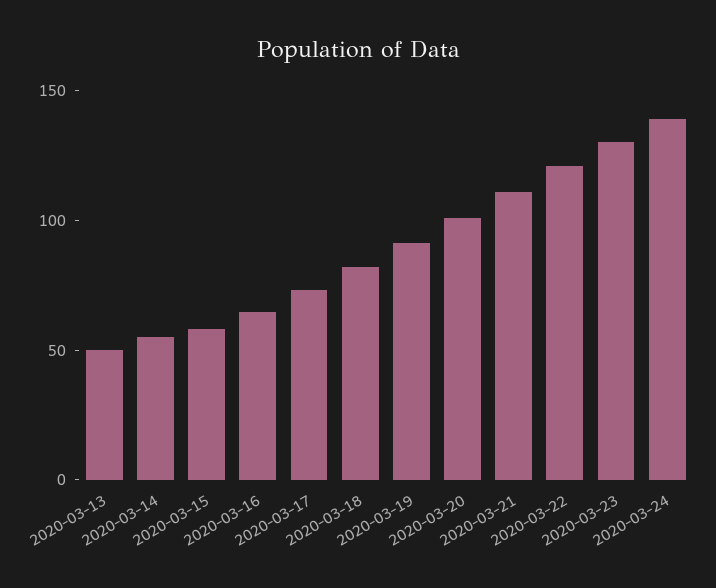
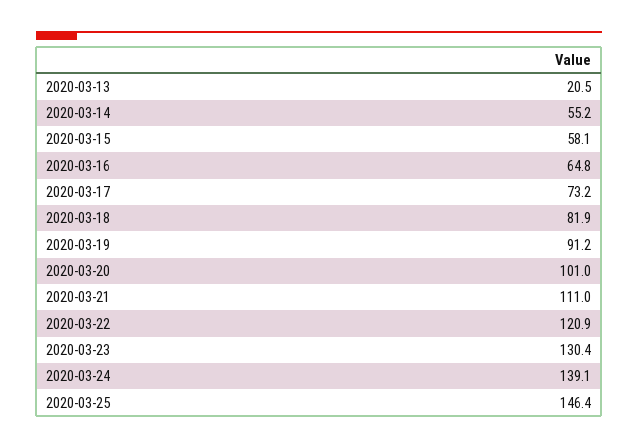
2020-03-13: 50 -> 20.5
2020-03-25: none -> 146.4

